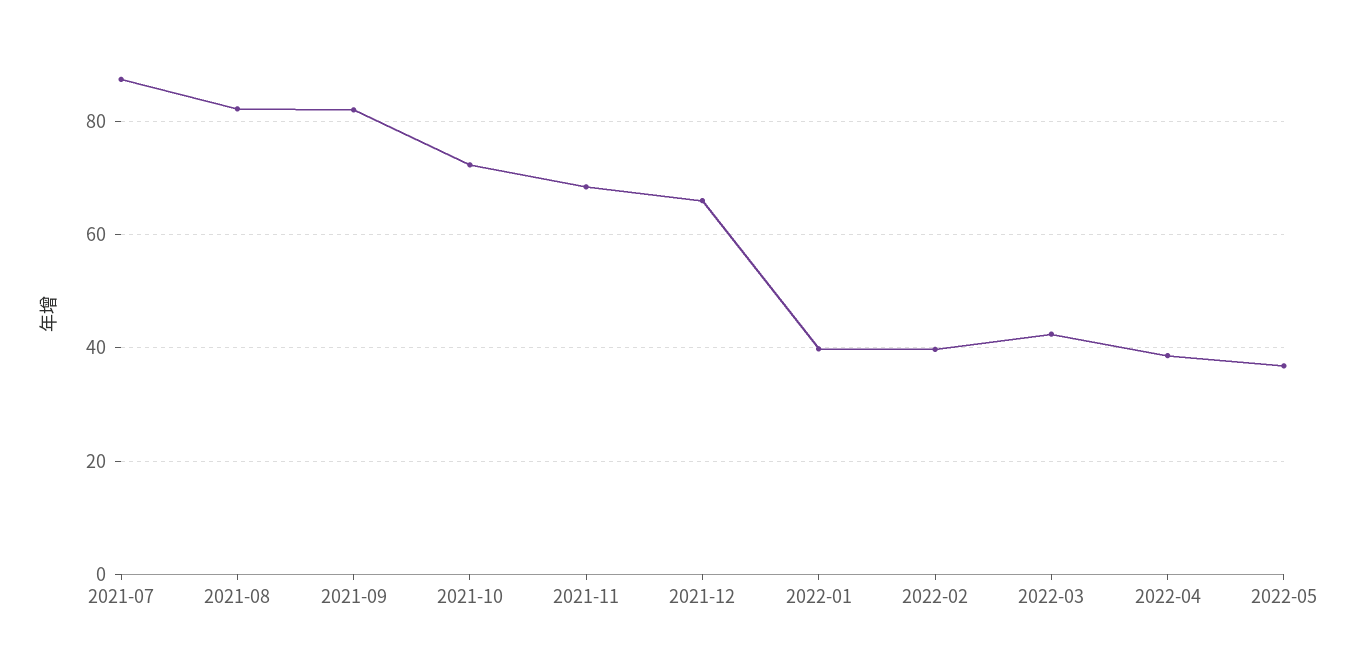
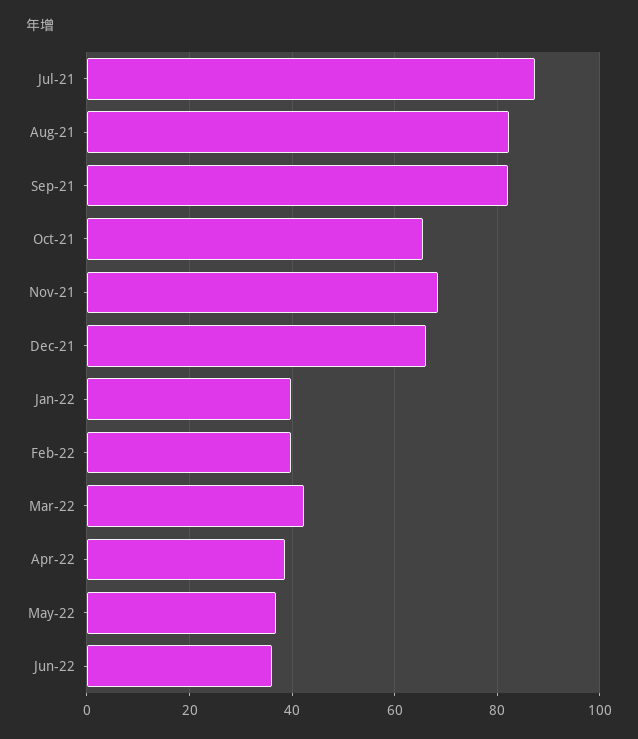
2021-10: 72 -> 66
Jun-22: none -> 36

